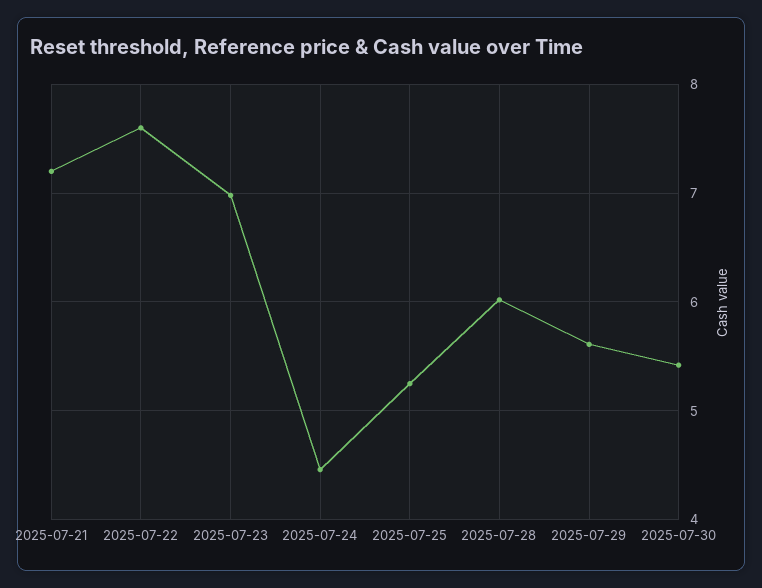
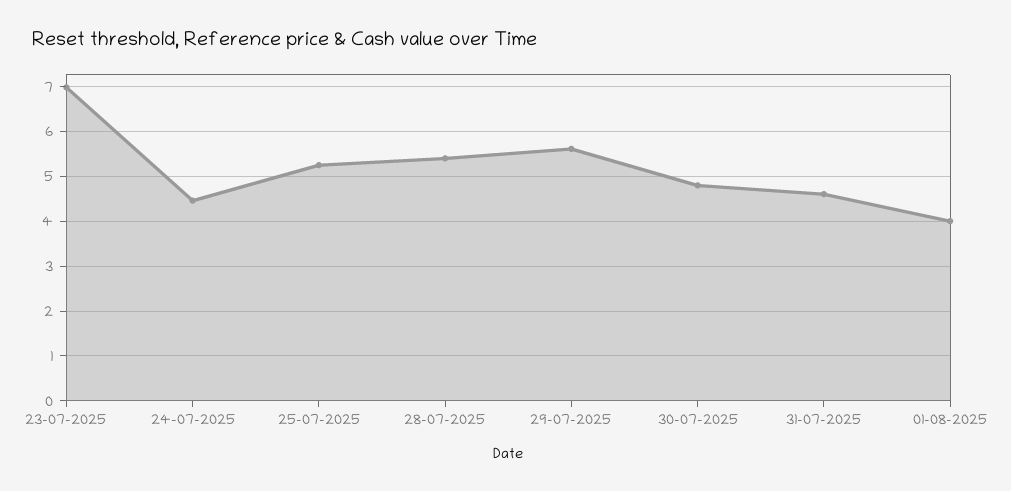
2025-07-21: 7.2 -> none
2025-07-22: 7.6 -> none
2025-07-28: 6 -> 5.4
2025-07-30: 5.4 -> 4.8
31-07-2025: none -> 4.6
01-08-2025: none -> 4

